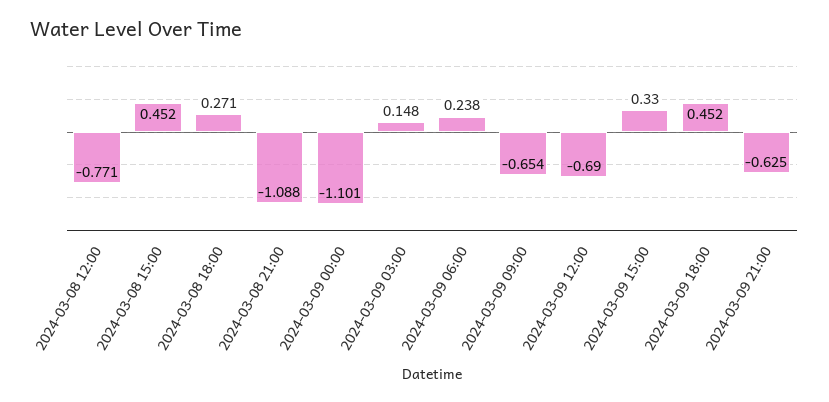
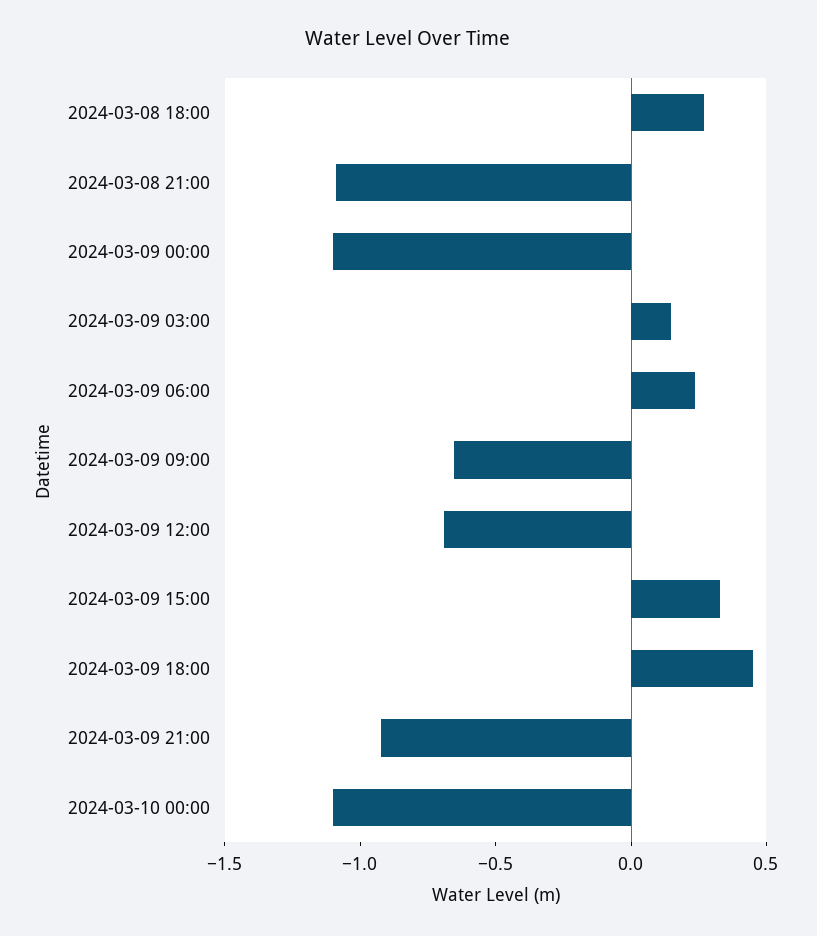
2024-03-08 12:00: -0.771 -> none
2024-03-08 15:00: 0.452 -> none
2024-03-09 21:00: -0.625 -> -0.9
2024-03-10 00:00: none -> -1.1

